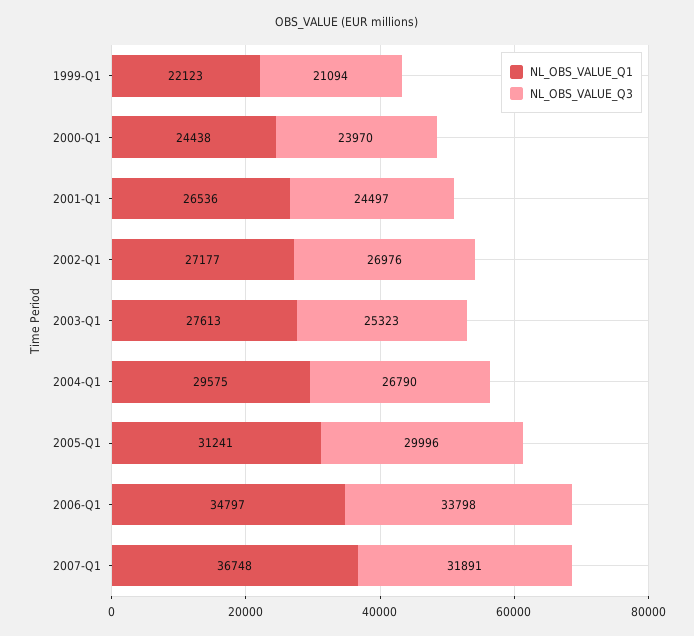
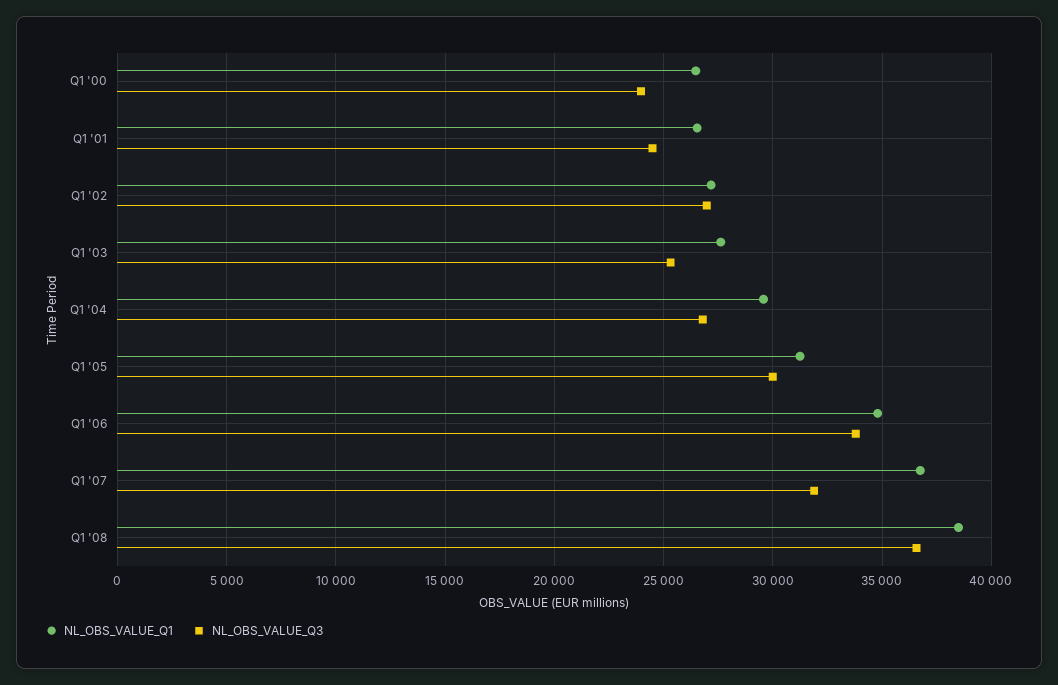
NL_OBS_VALUE_Q1, 1999-Q1: 22123 -> none
NL_OBS_VALUE_Q3, 1999-Q1: 21094 -> none
NL_OBS_VALUE_Q1, 2000-Q1: 24438 -> 26500
NL_OBS_VALUE_Q1, Q1 '08: none -> 38500
NL_OBS_VALUE_Q3, Q1 '08: none -> 36500

